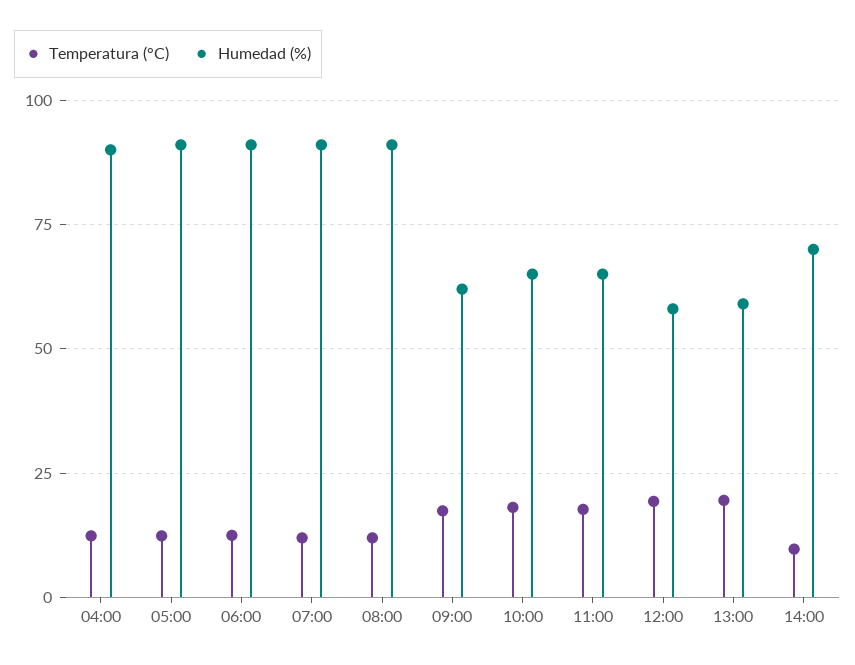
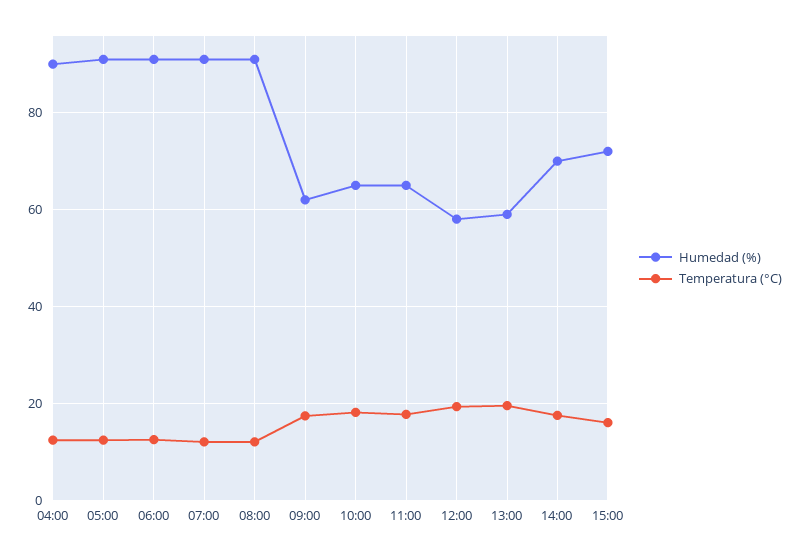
Temperatura (°C), 14:00: 10 -> 18
Humedad (%), 15:00: none -> 72
Temperatura (°C), 15:00: none -> 16

